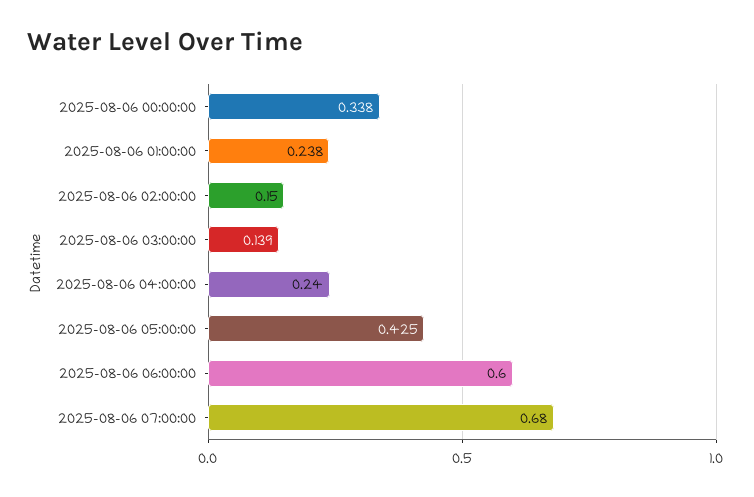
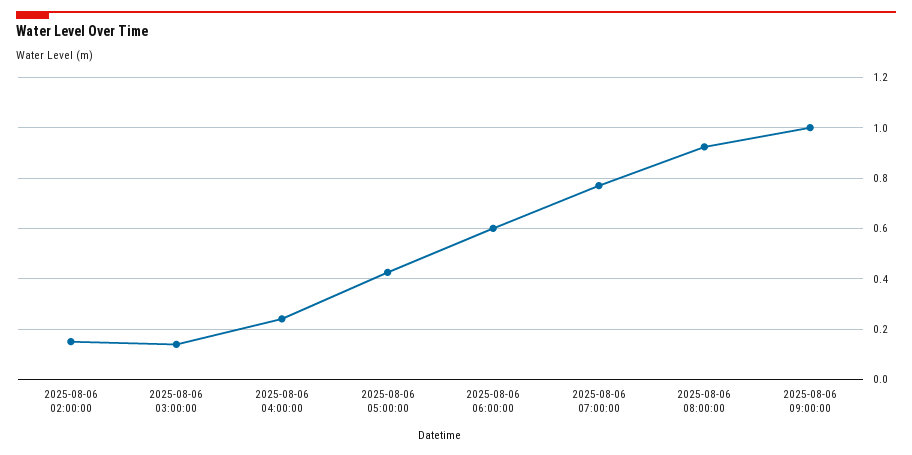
2025-08-06 00:00:00: 0.338 -> none
2025-08-06 01:00:00: 0.238 -> none
2025-08-06 07:00:00: 0.68 -> 0.775
2025-08-06 08:00:00: none -> 0.925
2025-08-06 09:00:00: none -> 1

